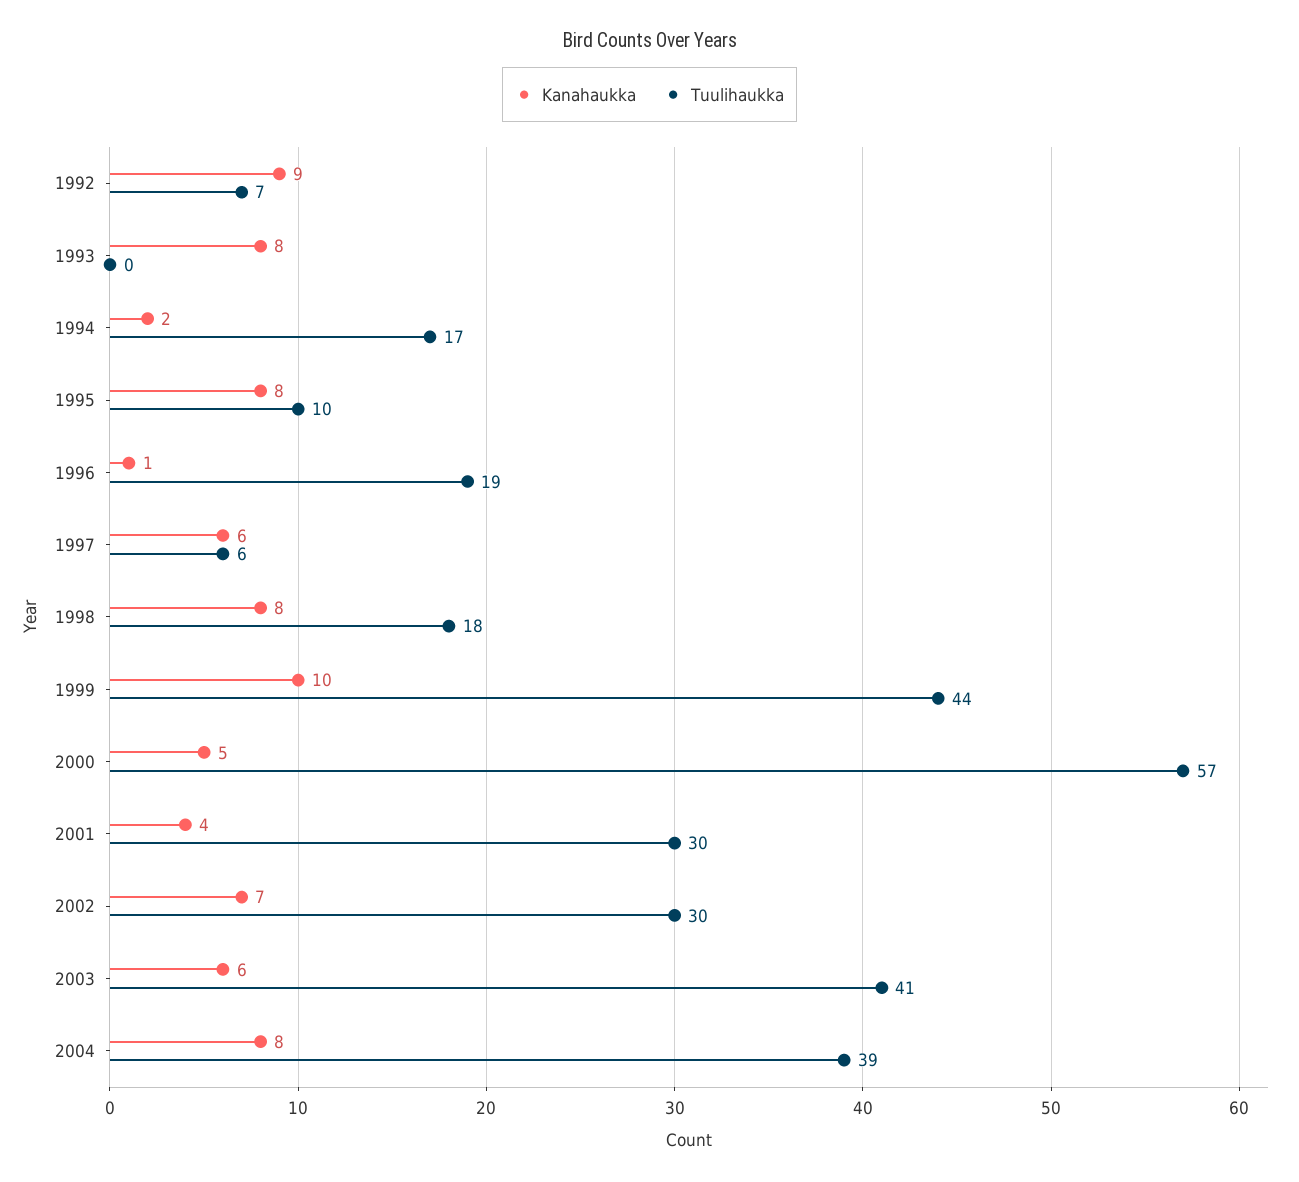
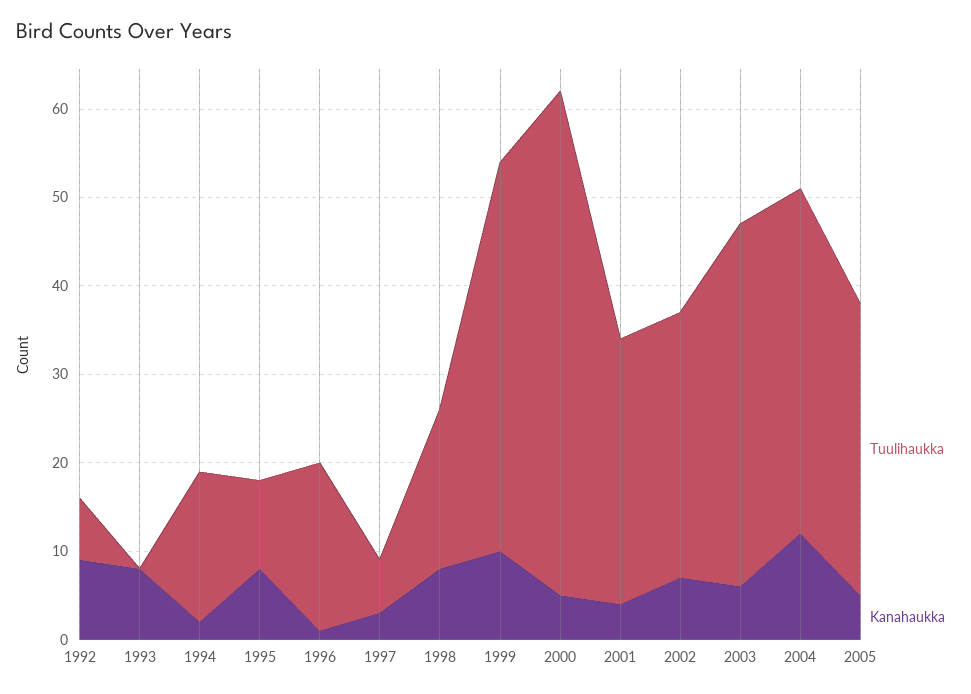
Kanahaukka, 1997: 6 -> 3
Kanahaukka, 2004: 8 -> 12
Tuulihaukka, 2005: none -> 33
Kanahaukka, 2005: none -> 5

